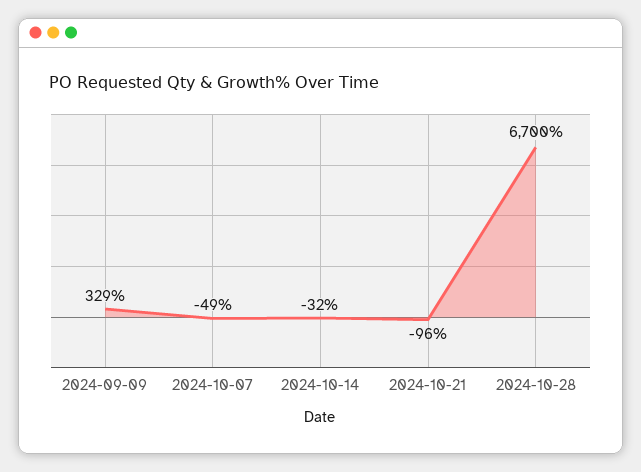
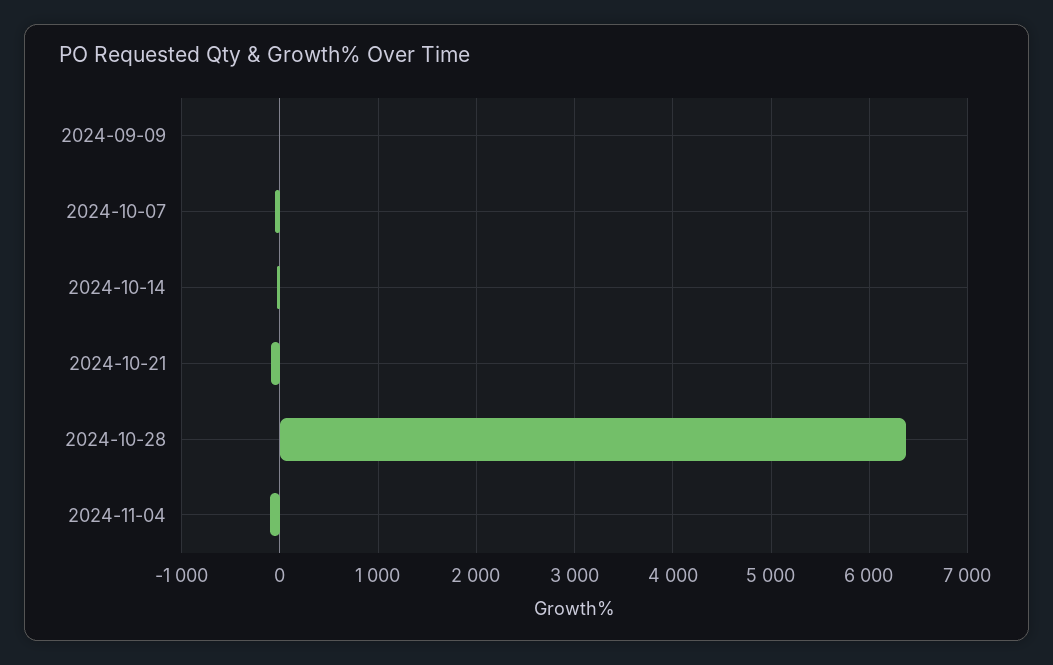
2024-09-09: 329 -> 0
2024-10-28: 6700 -> 6400
2024-11-04: none -> -100

